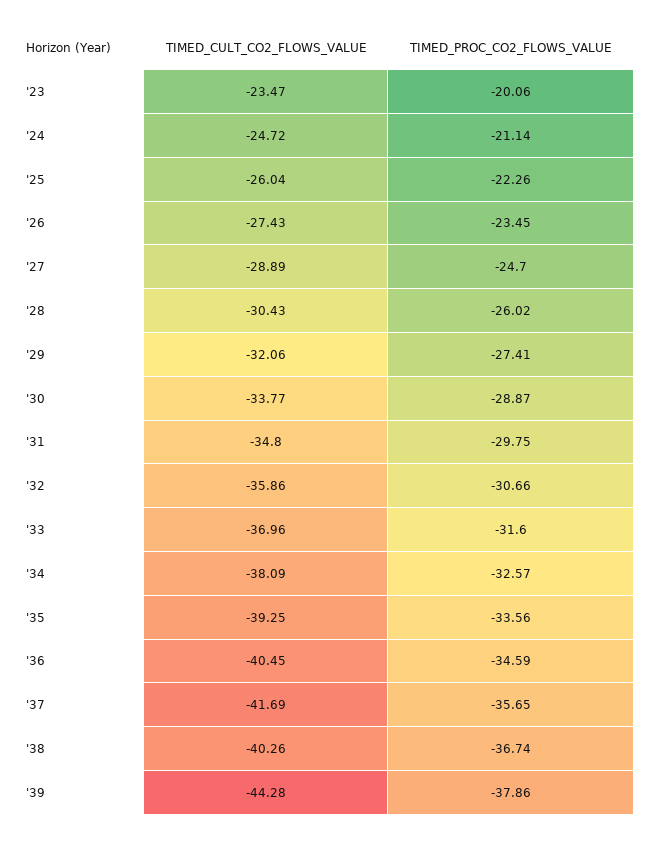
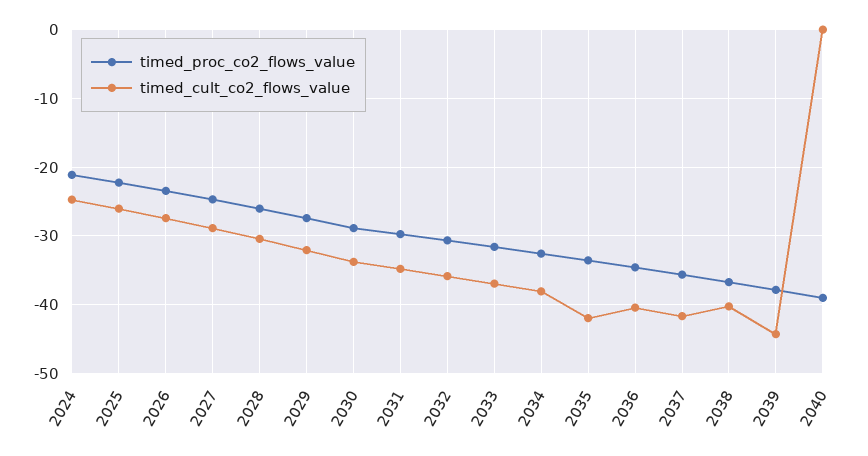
TIMED_CULT_CO2_FLOWS_VALUE, '23: -23.47 -> none
TIMED_PROC_CO2_FLOWS_VALUE, '23: -20.06 -> none
TIMED_CULT_CO2_FLOWS_VALUE, '35: -39.25 -> -42
TIMED_PROC_CO2_FLOWS_VALUE, 2040: none -> -39
TIMED_CULT_CO2_FLOWS_VALUE, 2040: none -> 0

